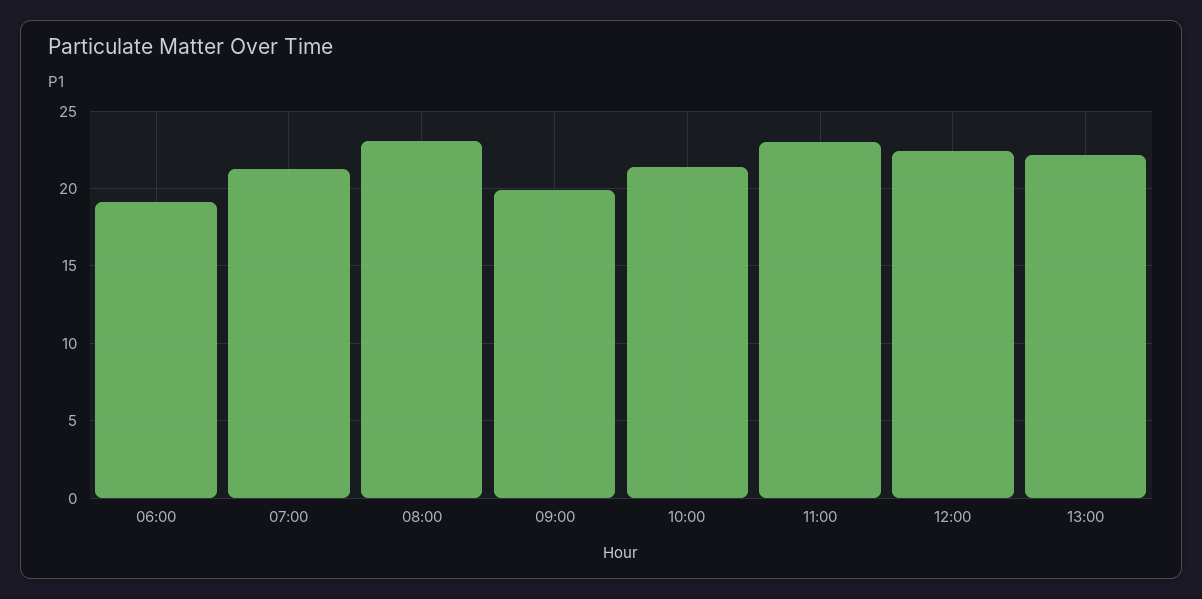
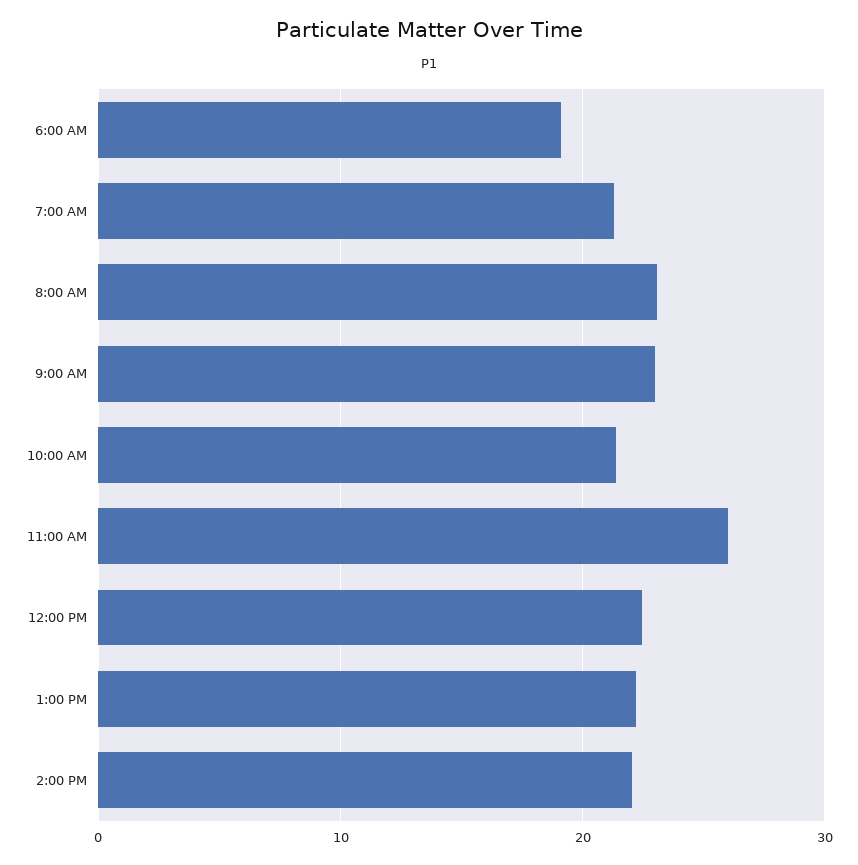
09:00: 20 -> 23
11:00: 23 -> 26
2:00 PM: none -> 22

